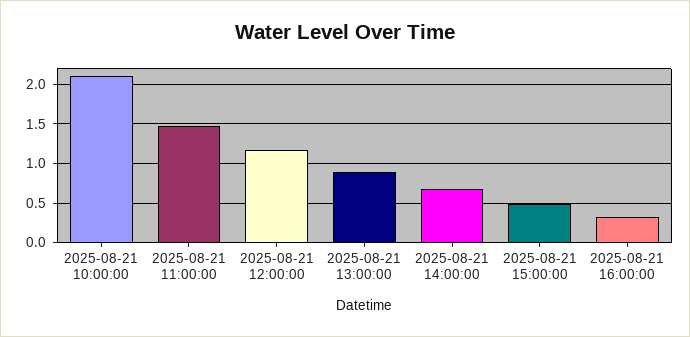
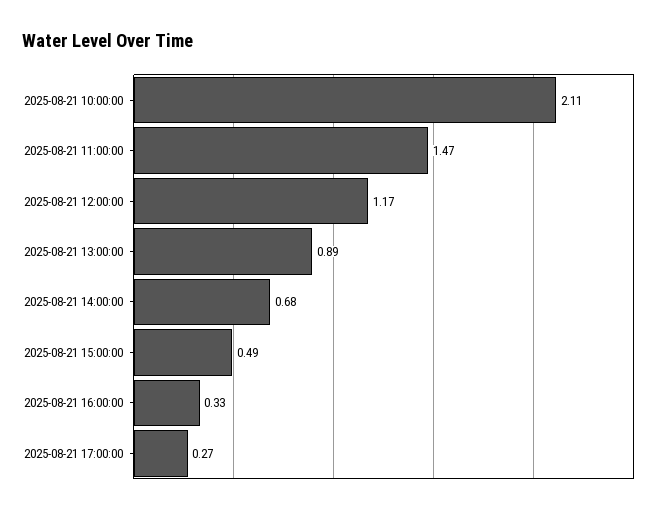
2025-08-21 17:00:00: none -> 0.27

